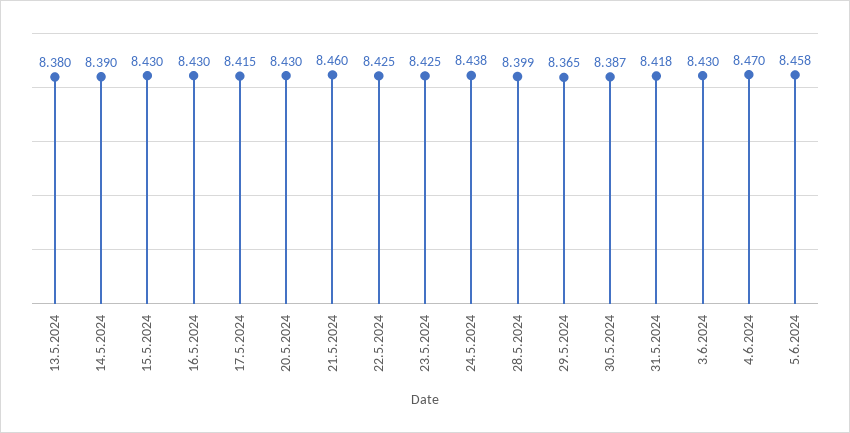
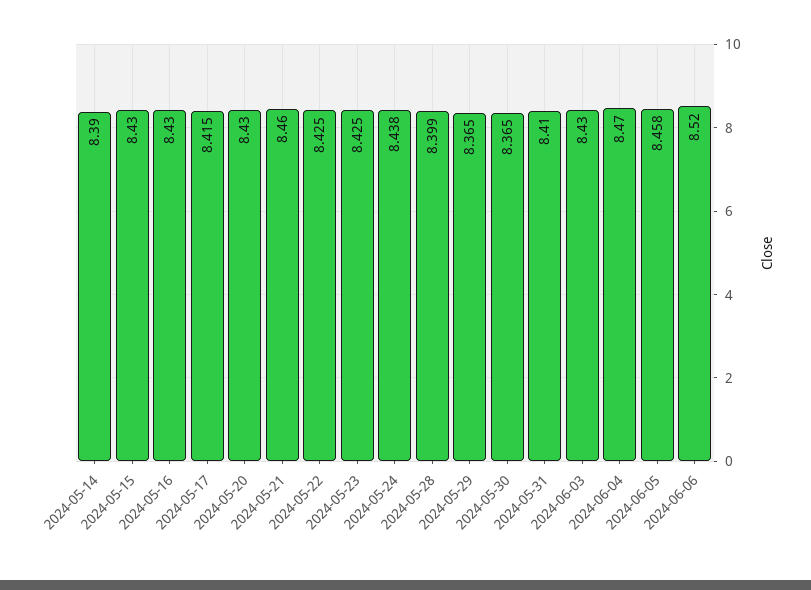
13.5.2024: 8.38 -> none
30.5.2024: 8.387 -> 8.365
31.5.2024: 8.418 -> 8.41
2024-06-06: none -> 8.52

